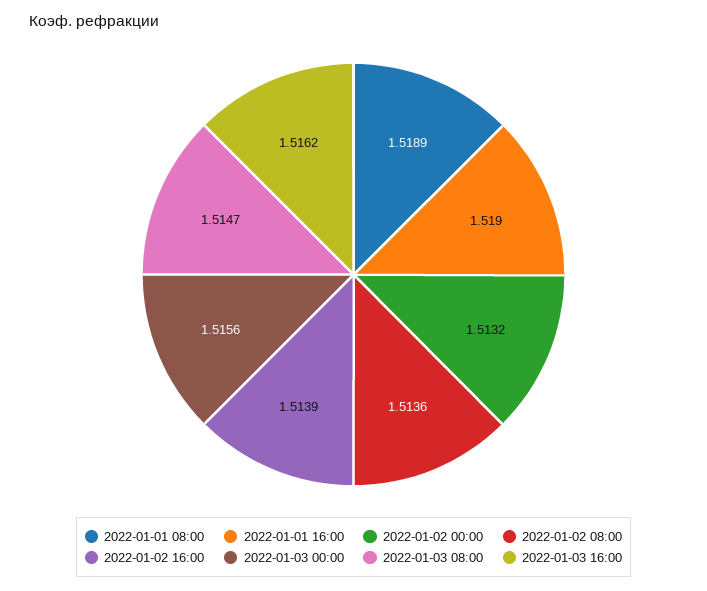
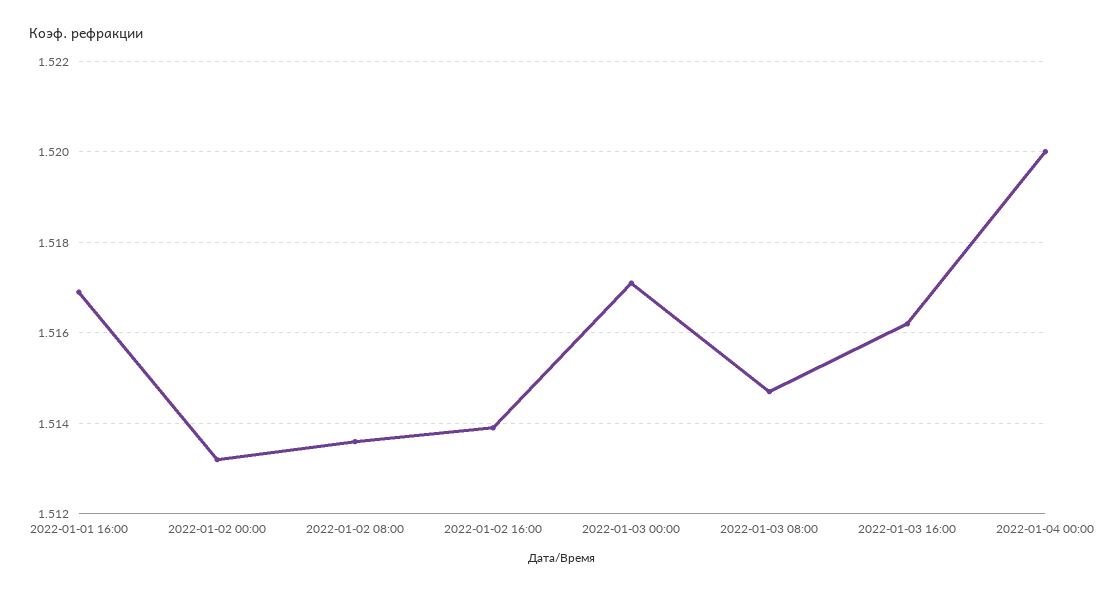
2022-01-01 08:00: 1.5189 -> none
2022-01-01 16:00: 1.519 -> 1.517
2022-01-03 00:00: 1.5156 -> 1.517
2022-01-04 00:00: none -> 1.52

